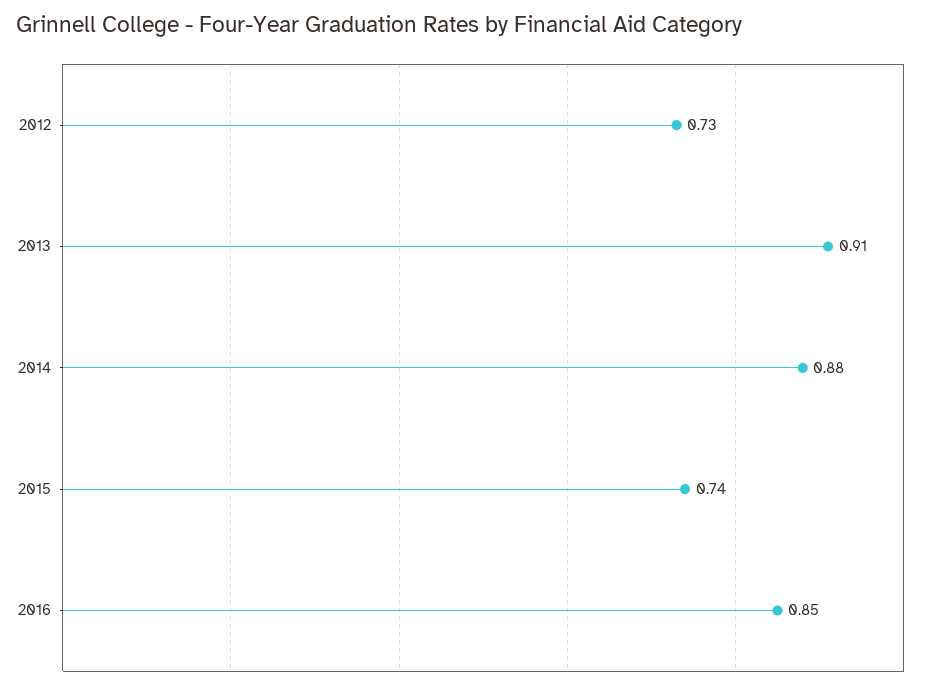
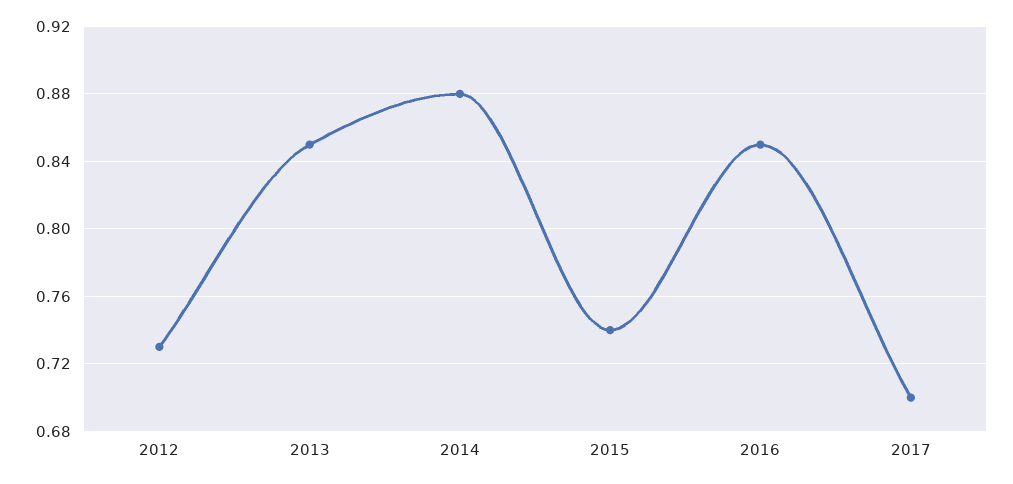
2013: 0.91 -> 0.85
2017: none -> 0.7

